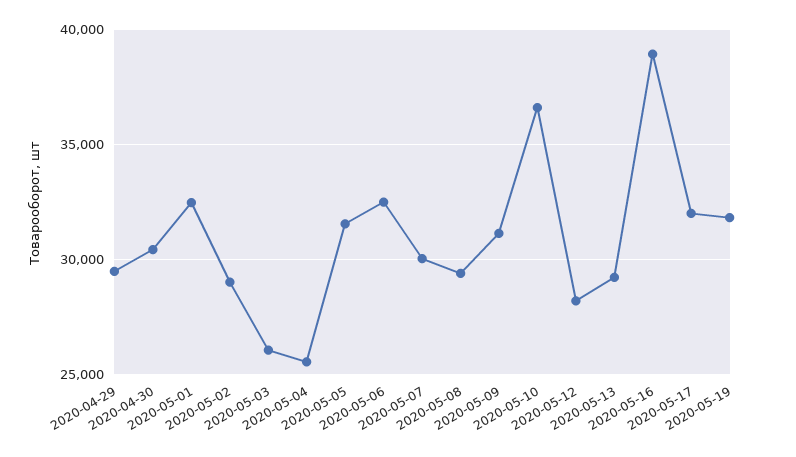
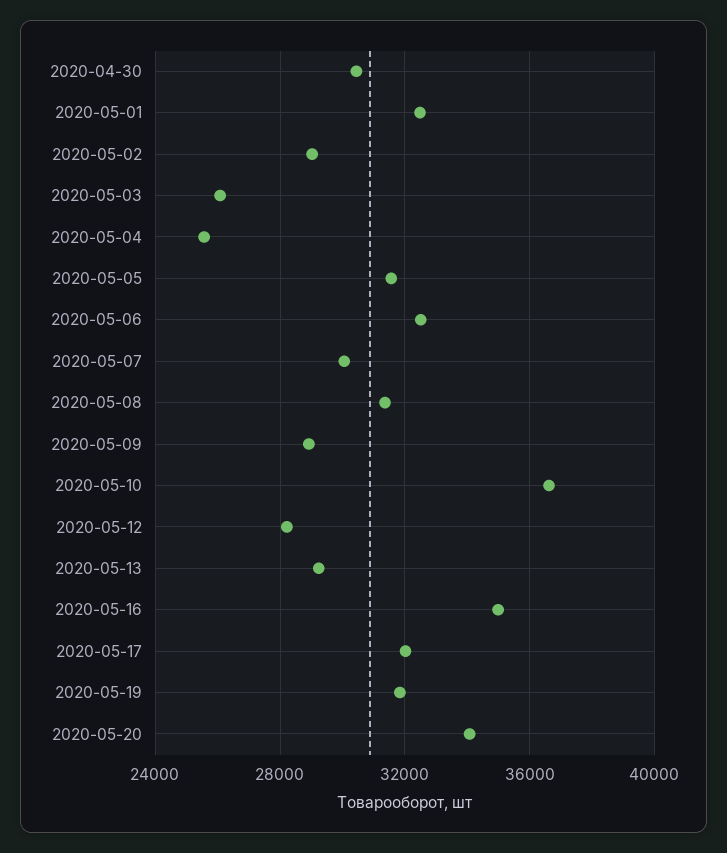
2020-04-29: 29500 -> none
2020-05-08: 29500 -> 31500
2020-05-09: 31000 -> 29000
2020-05-16: 39000 -> 35000
2020-05-20: none -> 34000

